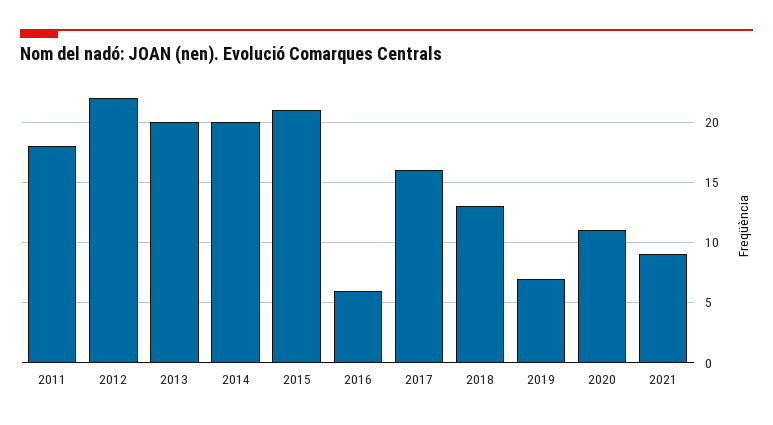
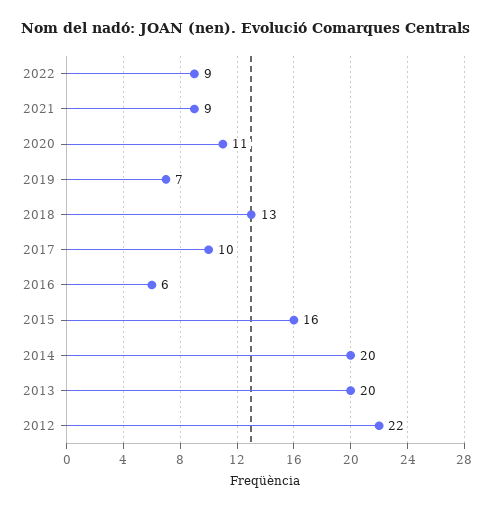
2011: 18 -> none
2015: 21 -> 16
2017: 16 -> 10
2022: none -> 9

